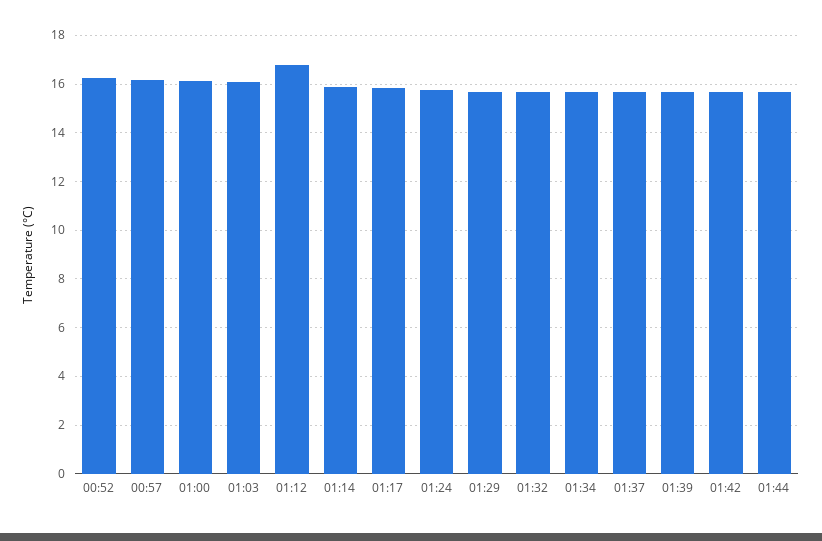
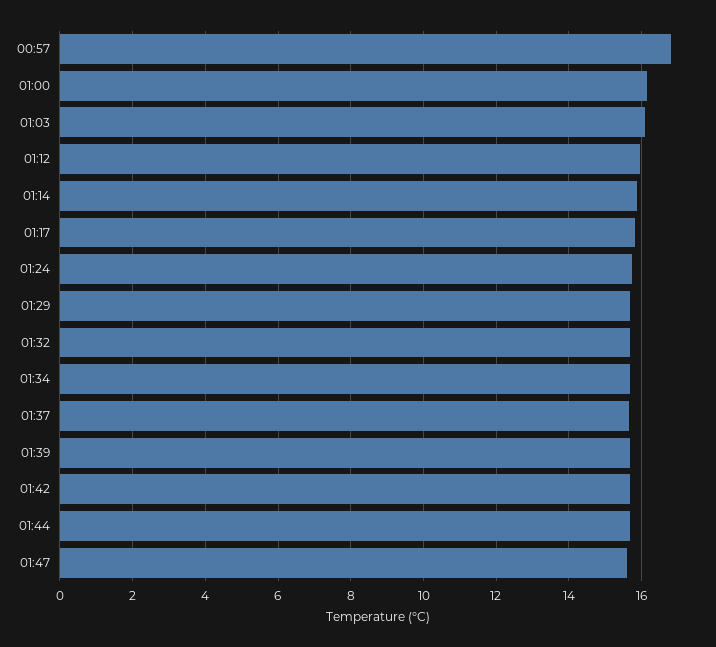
00:52: 16.25 -> none
00:57: 16.25 -> 16.8
01:12: 16.75 -> 16
01:47: none -> 15.6

